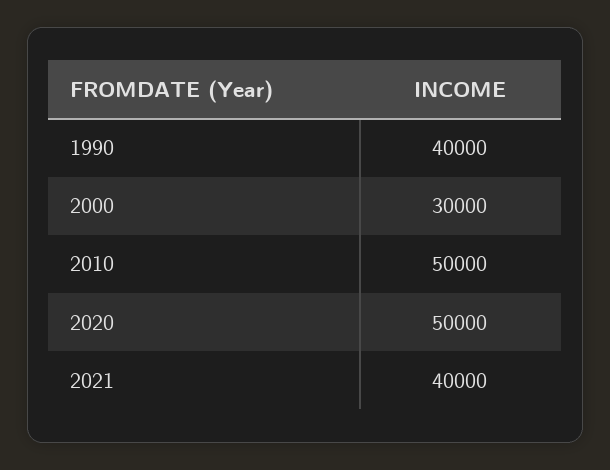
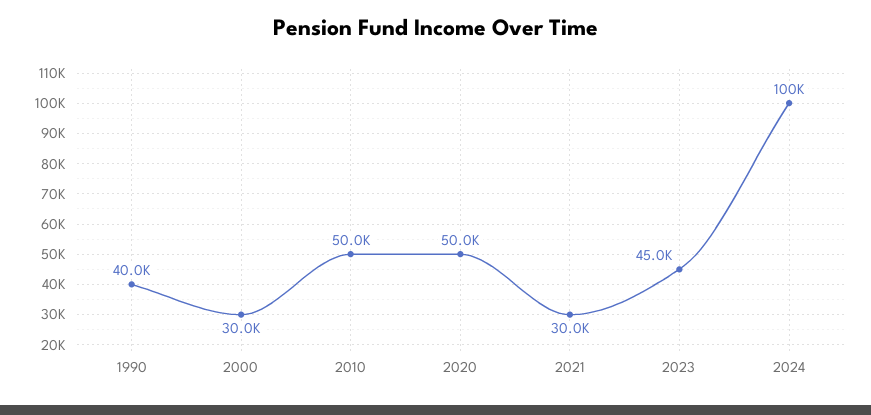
2021: 40000 -> 30000
2023: none -> 45000
2024: none -> 100000

